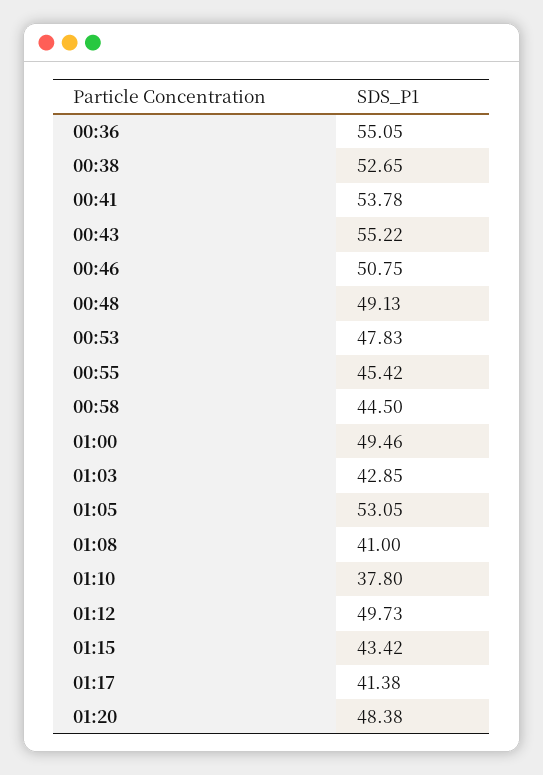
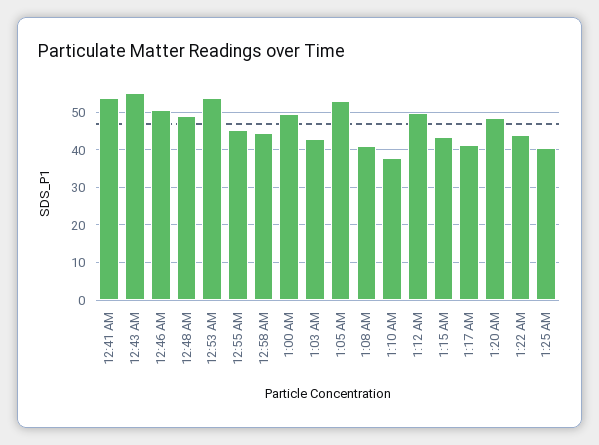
00:36: 55.05 -> none
00:38: 52.65 -> none
00:53: 47.83 -> 54
1:22 AM: none -> 44
1:25 AM: none -> 40

